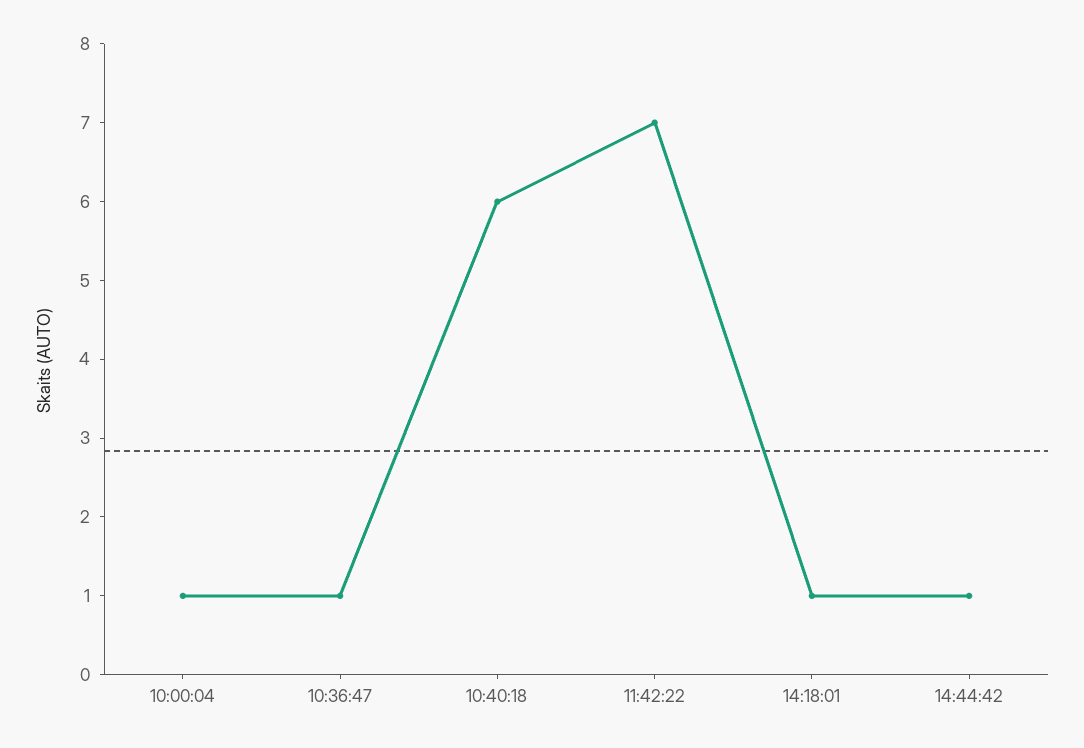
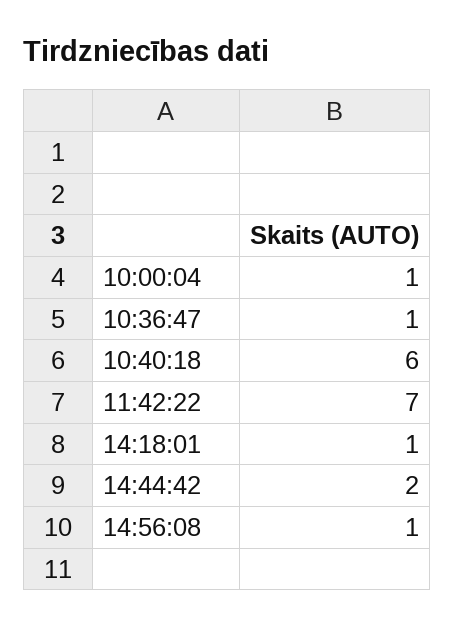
14:44:42: 1 -> 2
14:56:08: none -> 1

